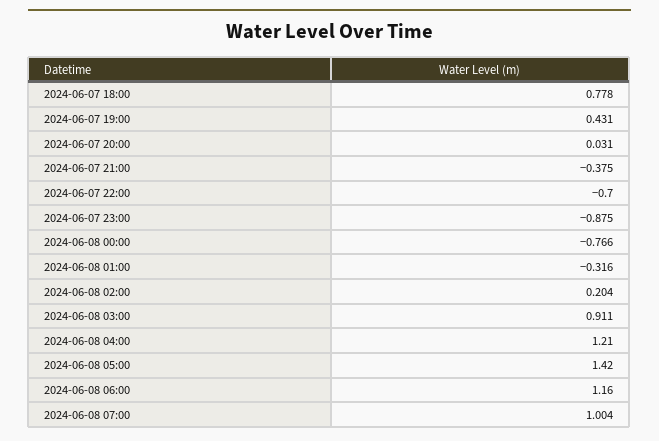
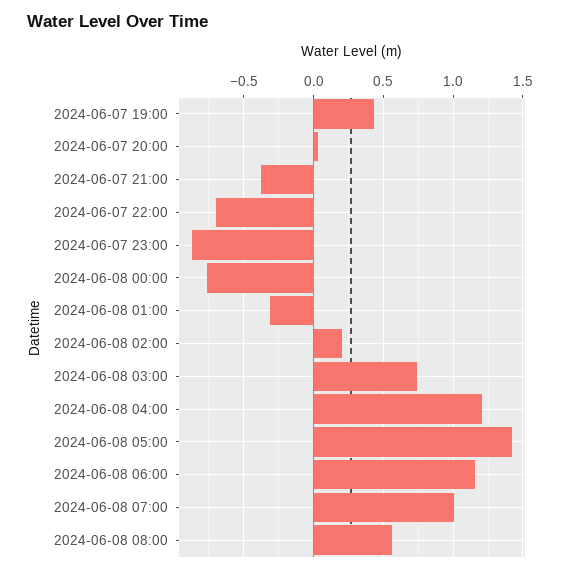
2024-06-07 18:00: 0.778 -> none
2024-06-08 03:00: 0.911 -> 0.75
2024-06-08 08:00: none -> 0.55

